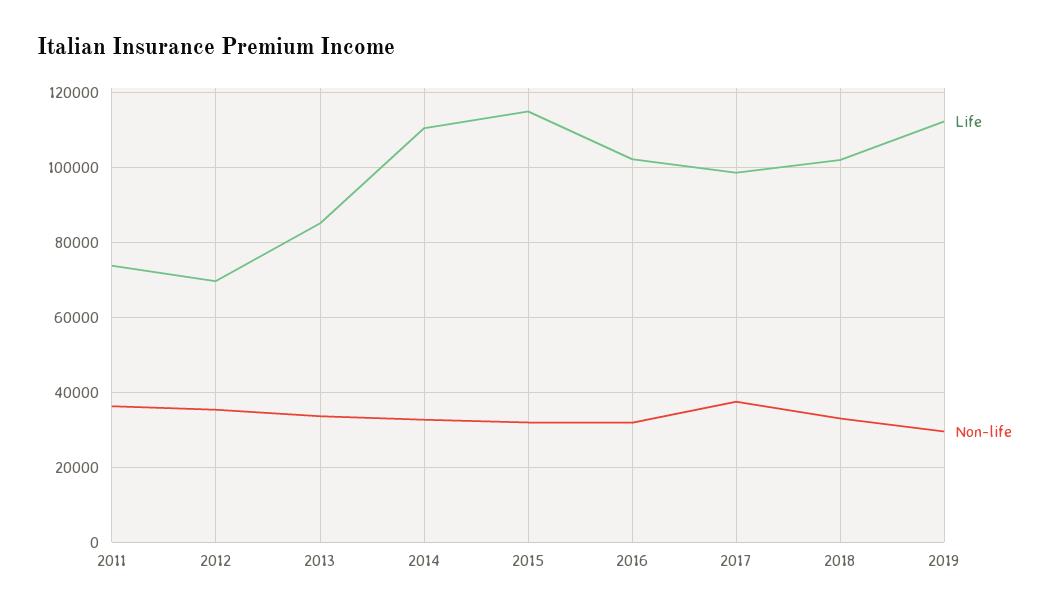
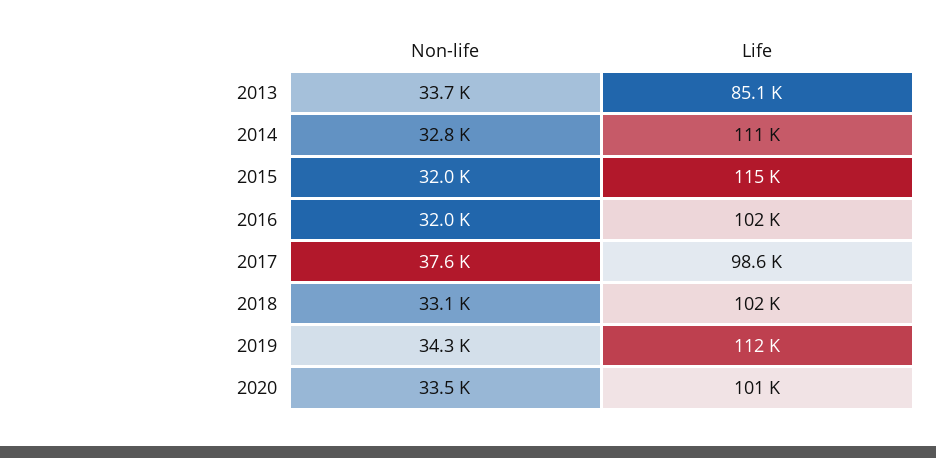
Life, 2011: 74000 -> none
Non-life, 2011: 36000 -> none
Life, 2012: 70000 -> none
Non-life, 2012: 36000 -> none
Non-life, 2019: 30000 -> 34300
Non-life, 2020: none -> 33500
Life, 2020: none -> 101000

